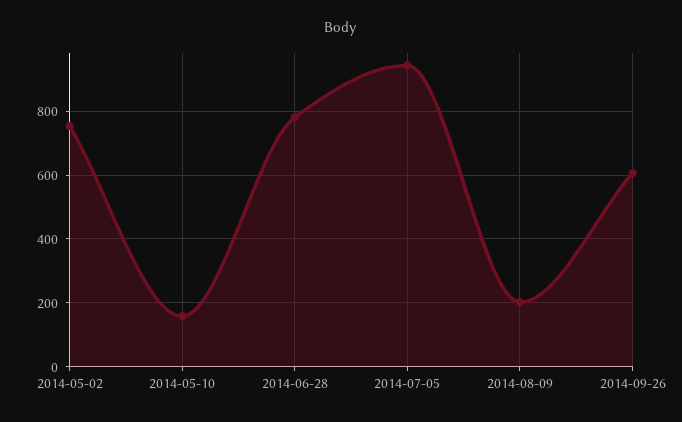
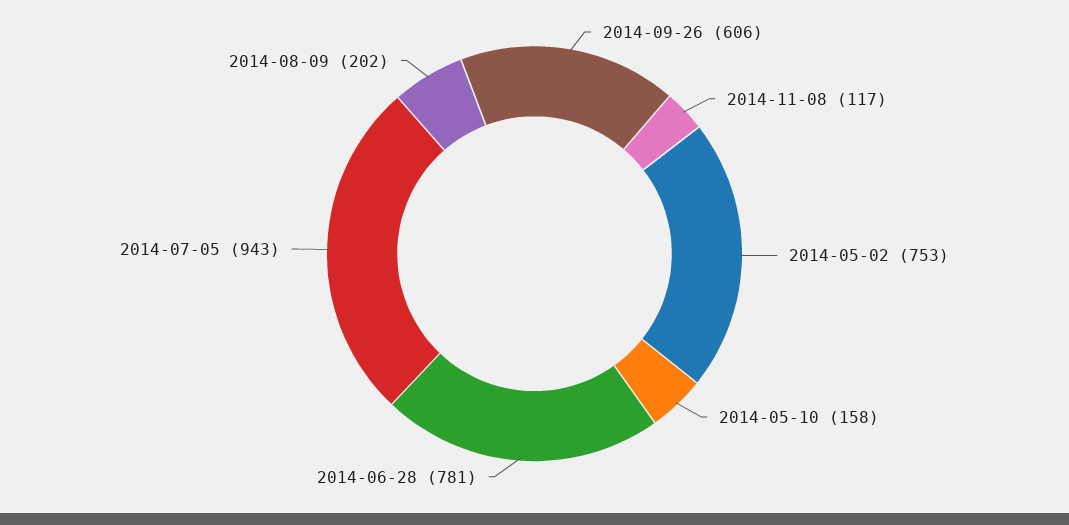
2014-11-08: none -> 117

